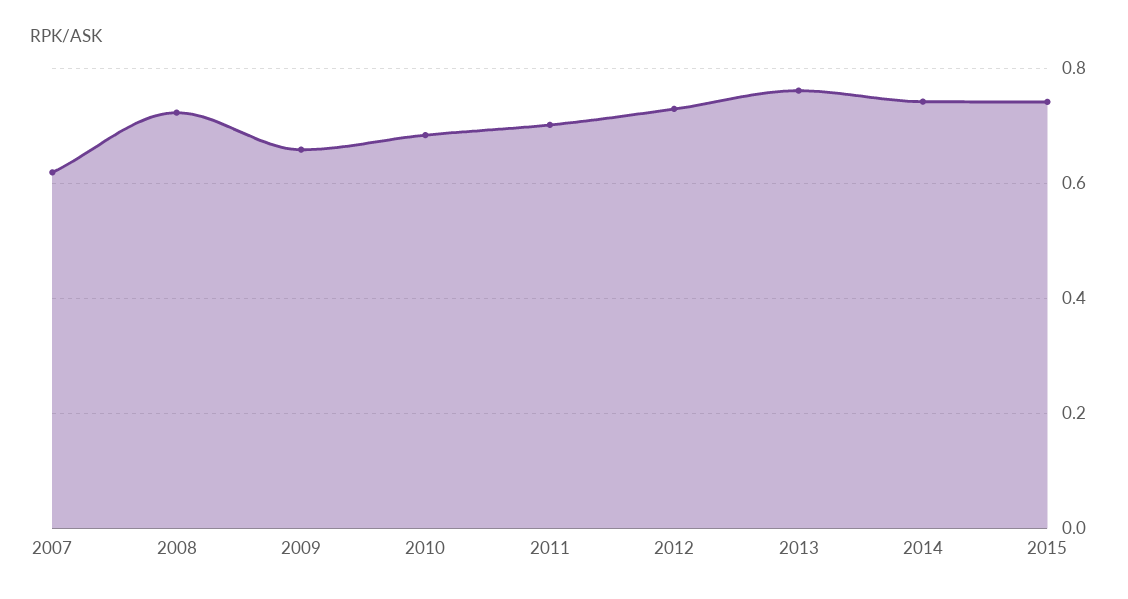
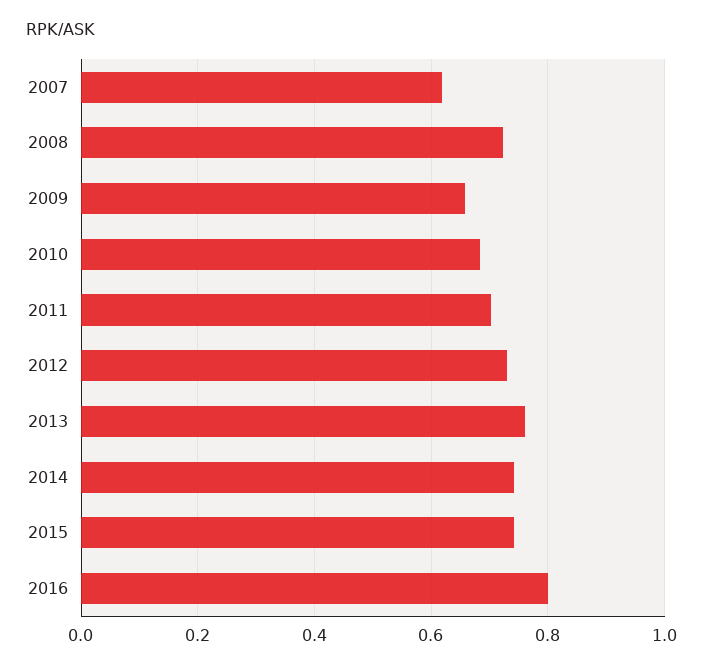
2016: none -> 0.8

